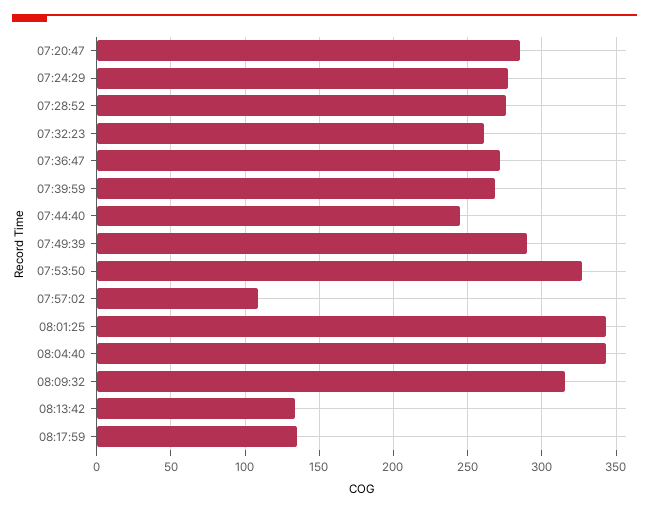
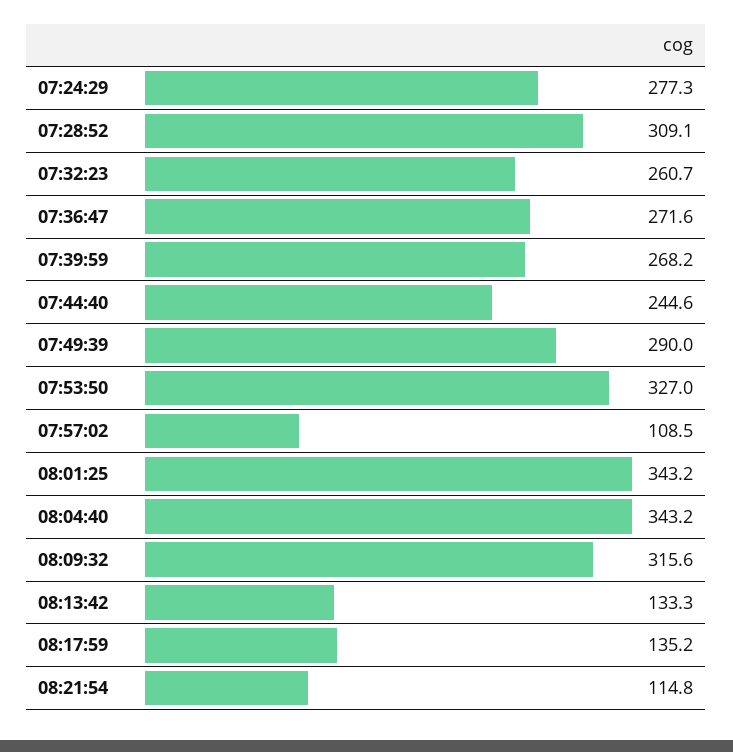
07:20:47: 285 -> none
07:28:52: 275 -> 309.1
08:21:54: none -> 114.8

